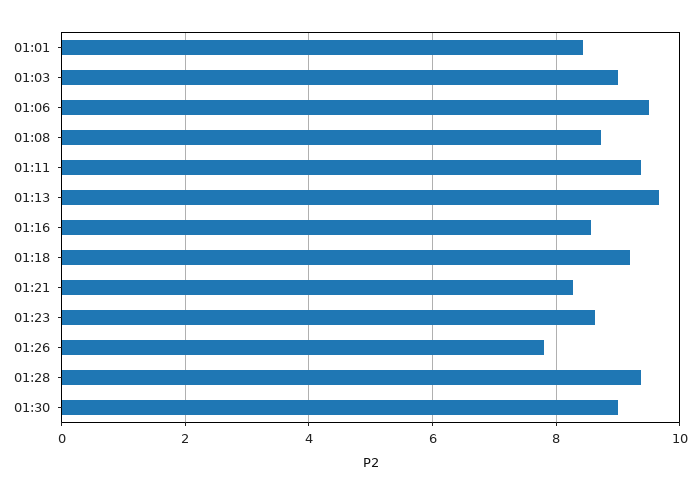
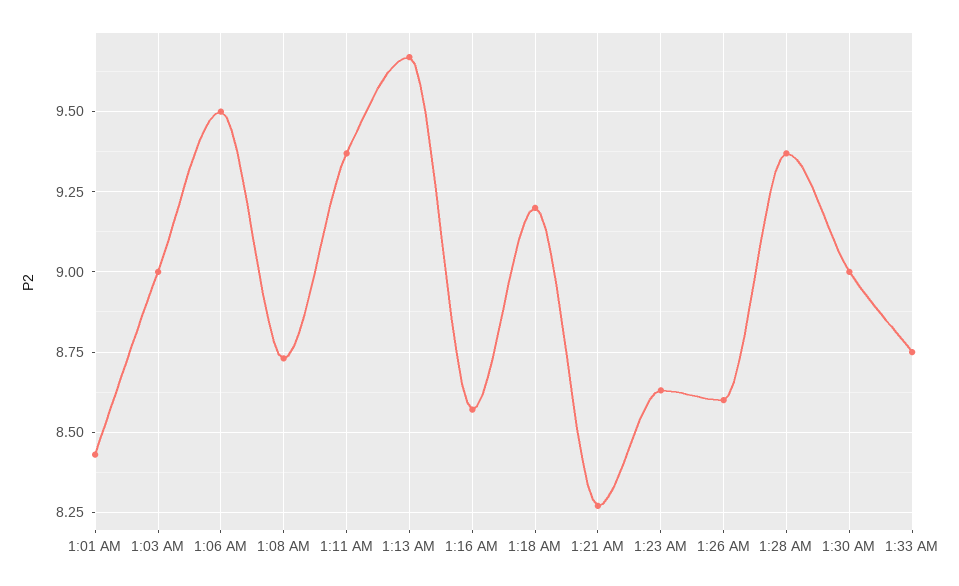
01:26: 7.8 -> 8.6
1:33 AM: none -> 8.75

